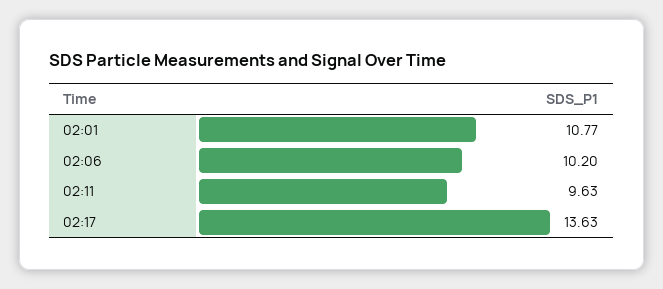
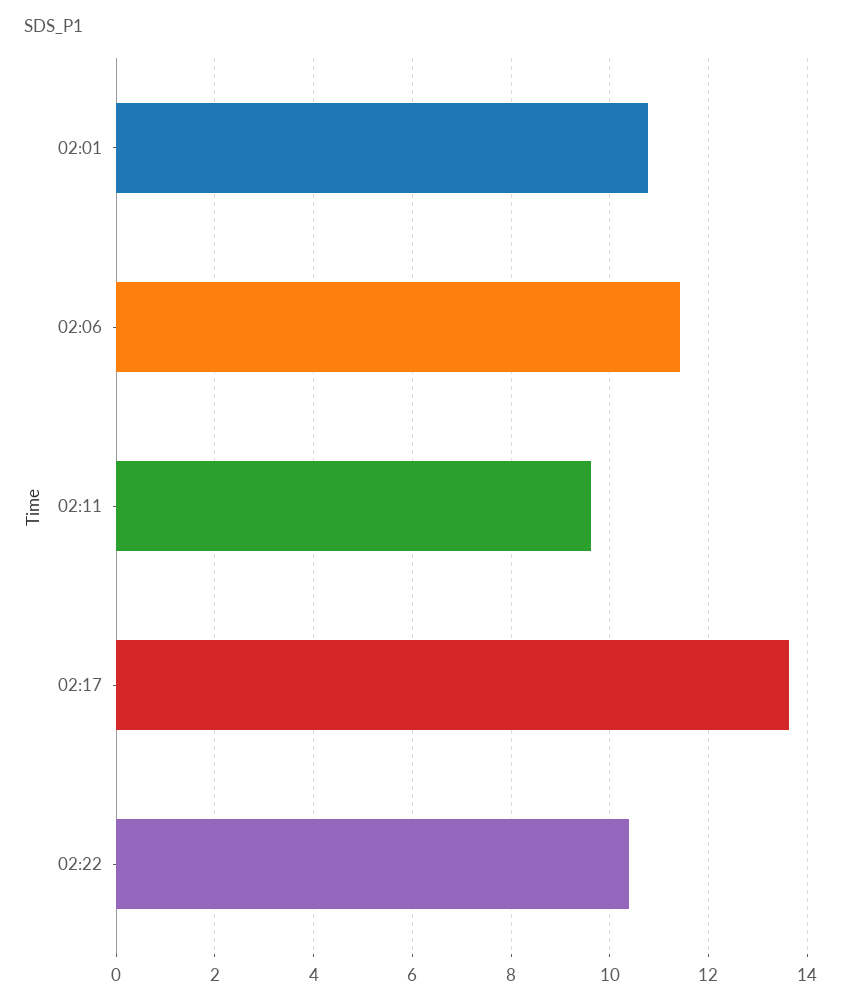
02:06: 10.2 -> 11.4
02:22: none -> 10.4

